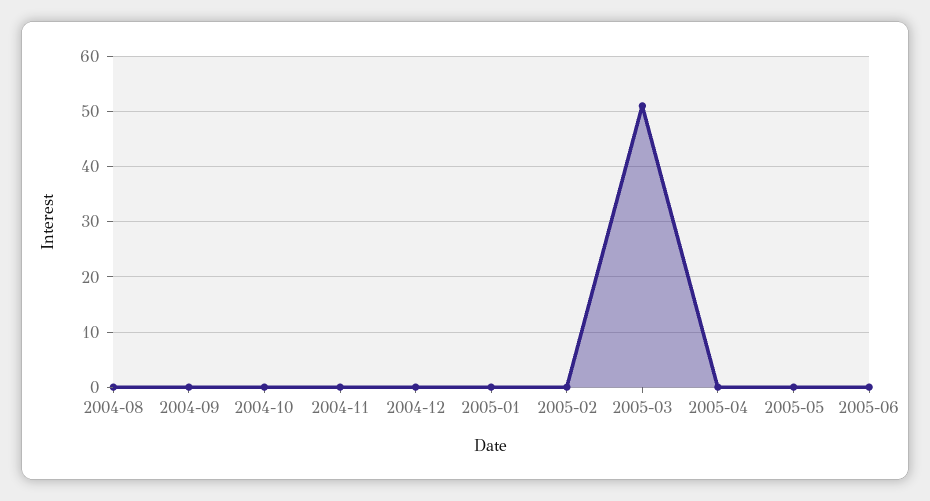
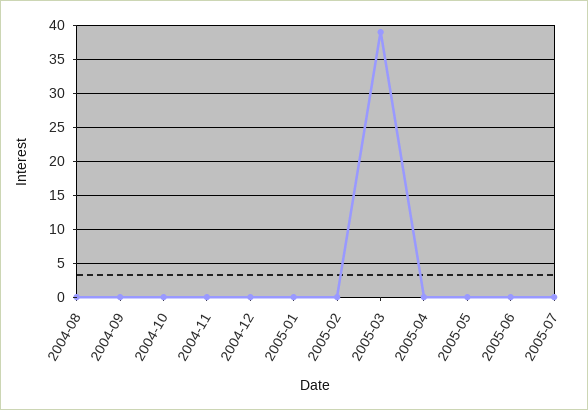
2005-03: 50 -> 39
2005-07: none -> 0

